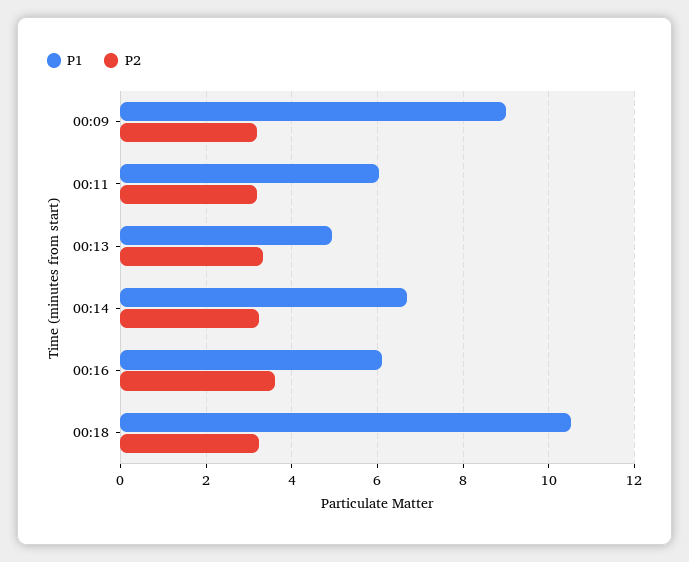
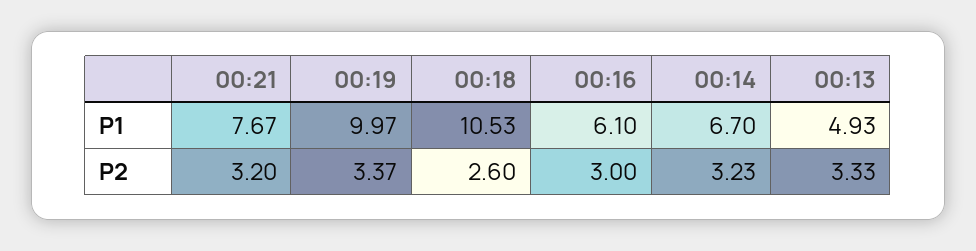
P1, 00:09: 9 -> none
P2, 00:09: 3.2 -> none
P1, 00:11: 6 -> none
P2, 00:11: 3.2 -> none
P2, 00:16: 3.6 -> 3
P2, 00:18: 3.2 -> 2.6
P1, 00:21: none -> 7.67
P1, 00:19: none -> 9.97
P2, 00:21: none -> 3.2
P2, 00:19: none -> 3.37

